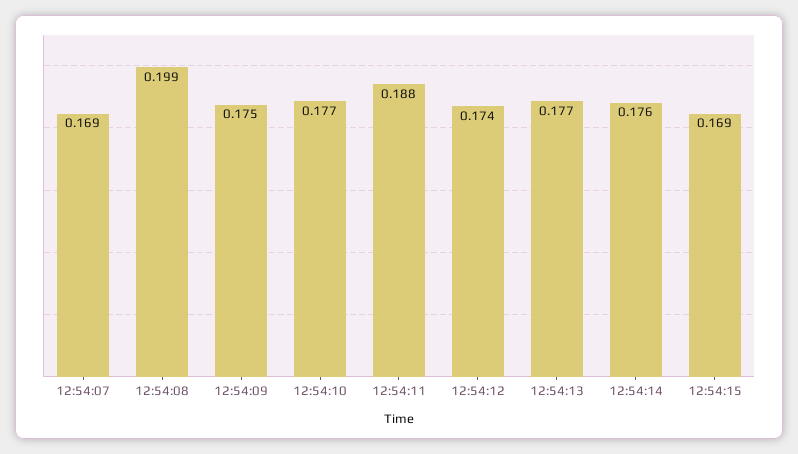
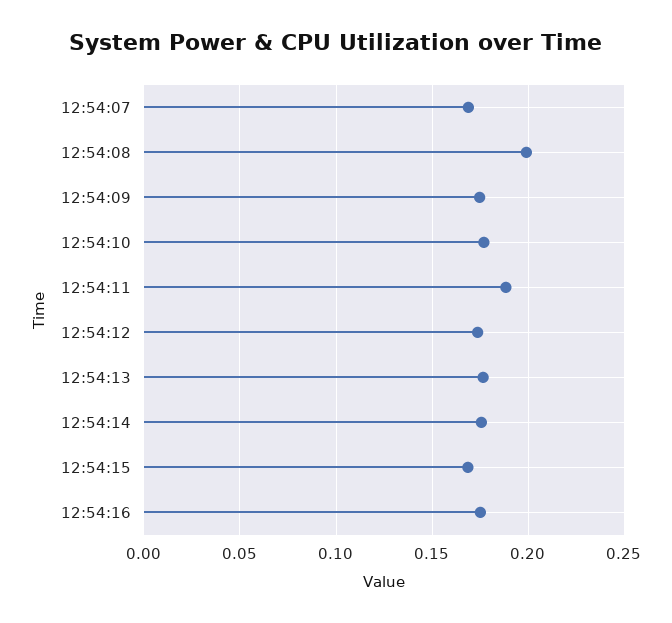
12:54:16: none -> 0.175

